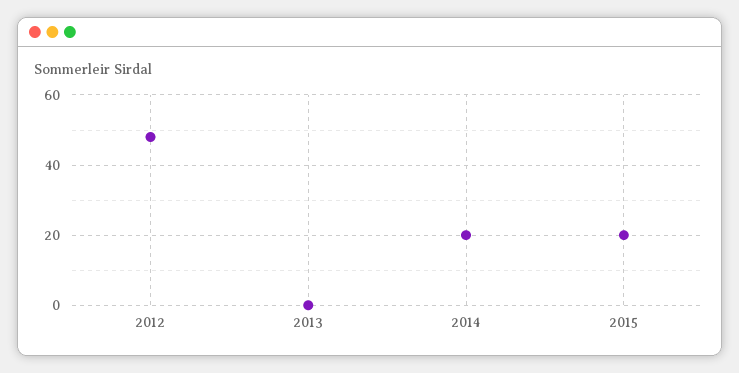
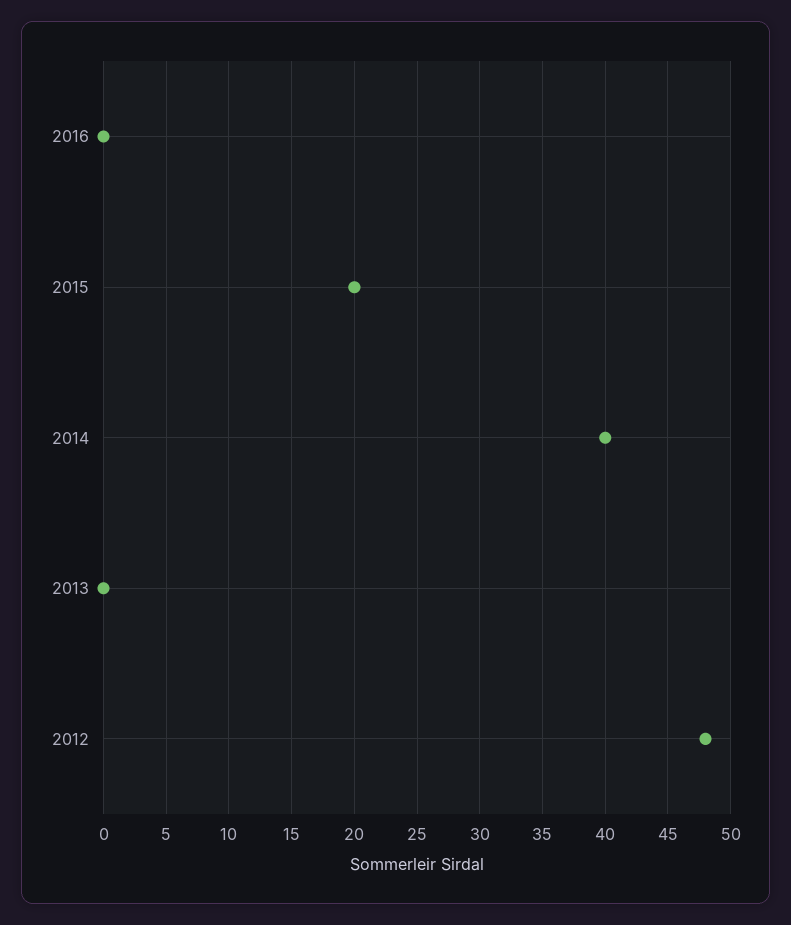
2014: 20 -> 40
2016: none -> 0

